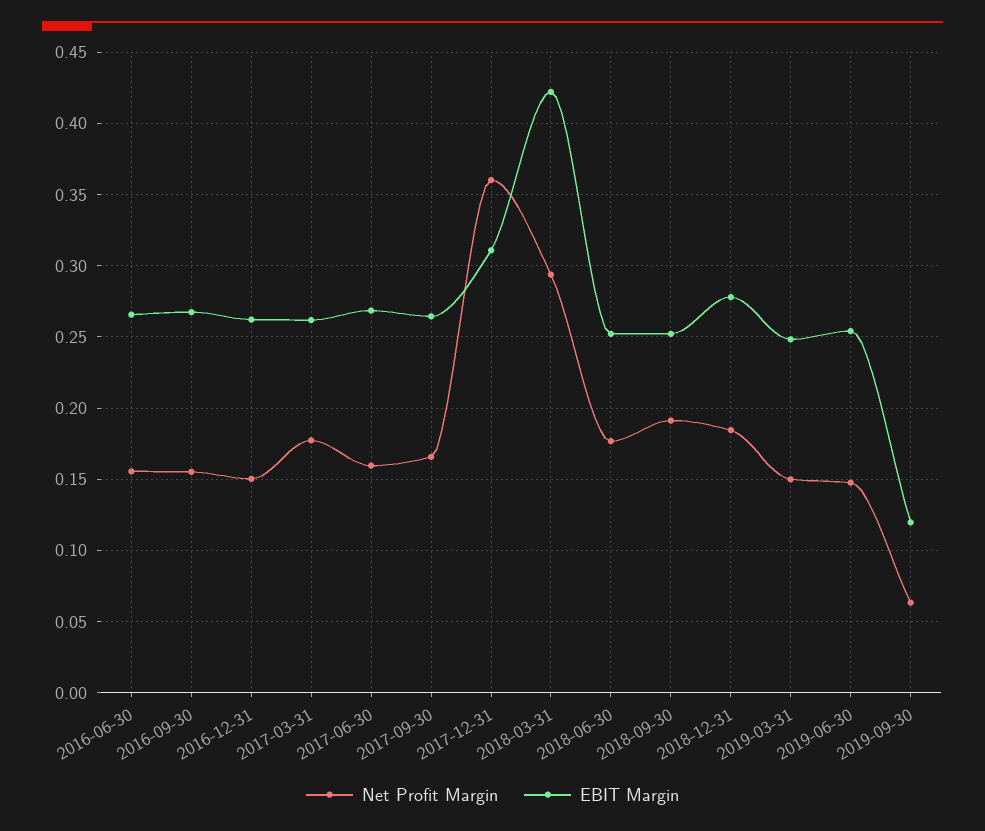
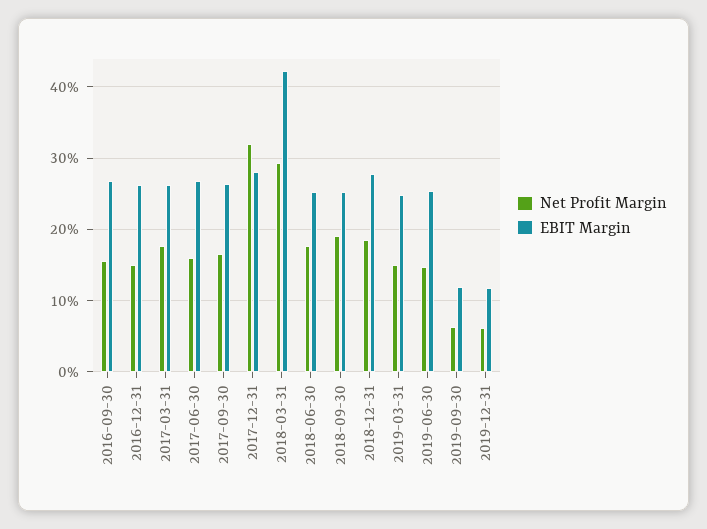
Net Profit Margin, 2016-06-30: 0.155 -> none
EBIT Margin, 2016-06-30: 0.265 -> none
Net Profit Margin, 2017-12-31: 0.36 -> 0.32
EBIT Margin, 2017-12-31: 0.31 -> 0.28
Net Profit Margin, 2019-12-31: none -> 0.06
EBIT Margin, 2019-12-31: none -> 0.12

